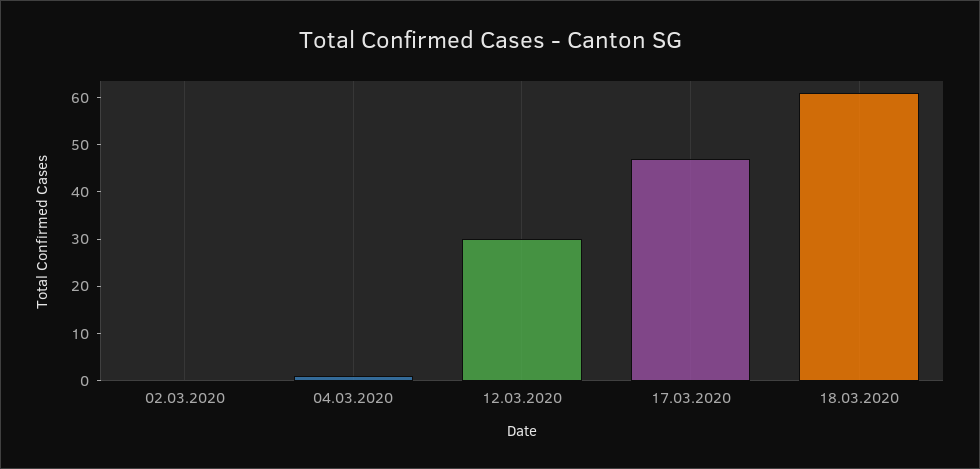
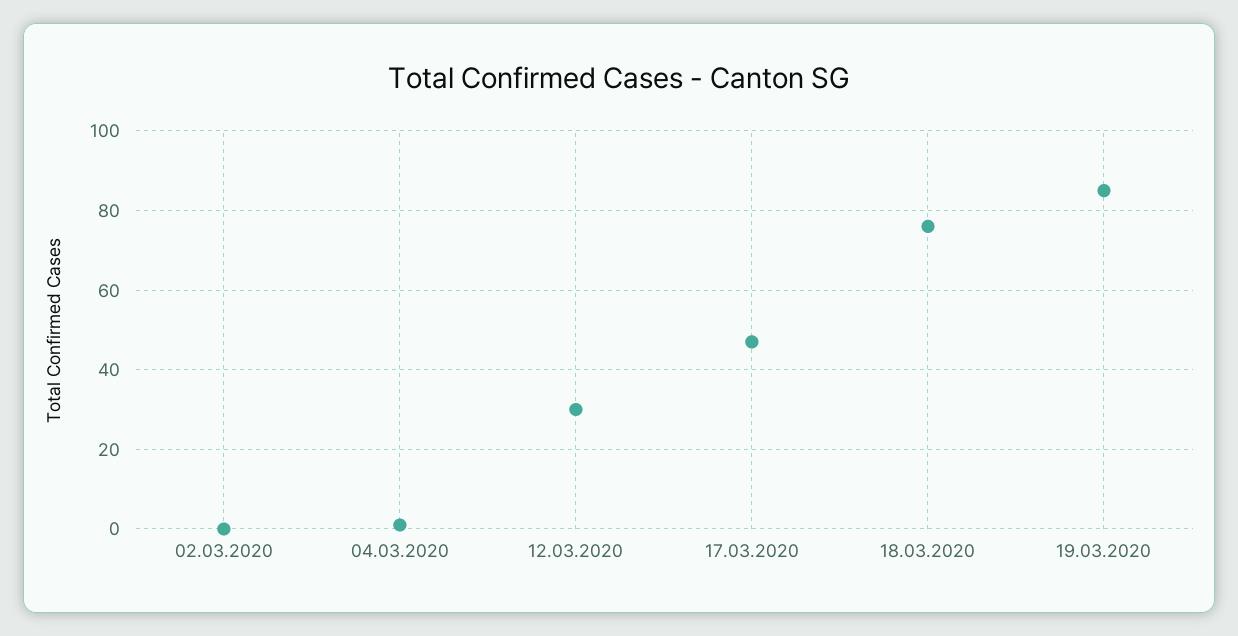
18.03.2020: 60 -> 75
19.03.2020: none -> 85

